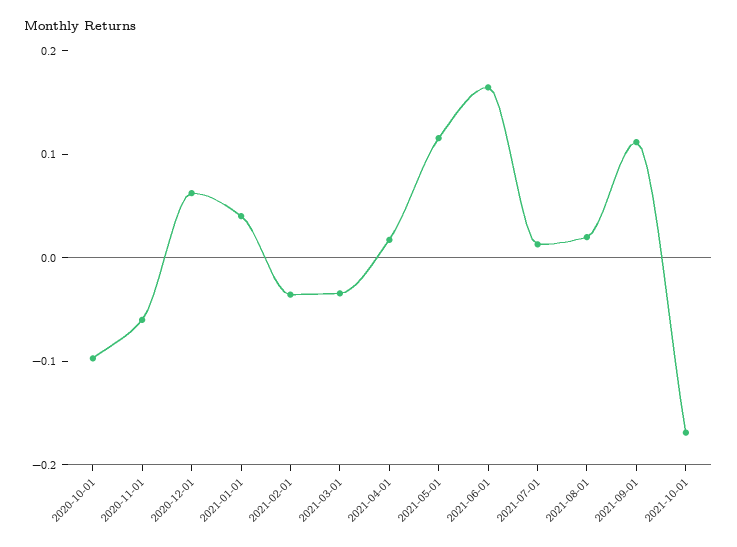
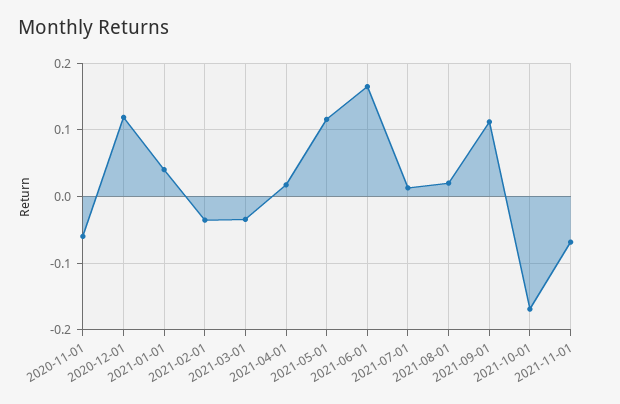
2020-10-01: -0.1 -> none
2020-12-01: 0.06 -> 0.12
2021-11-01: none -> -0.07

